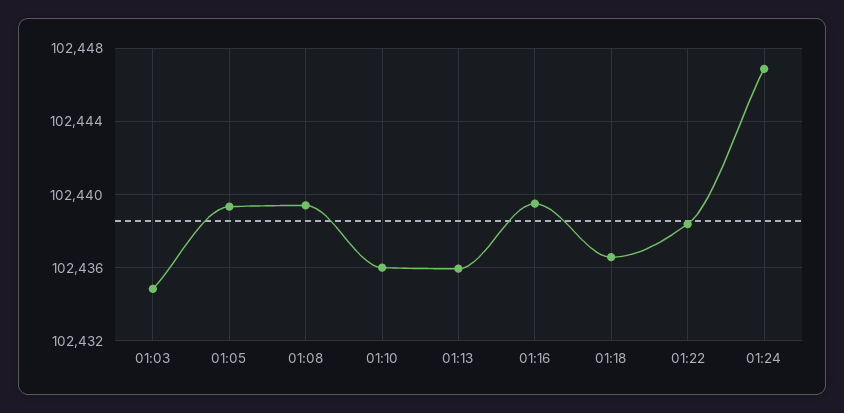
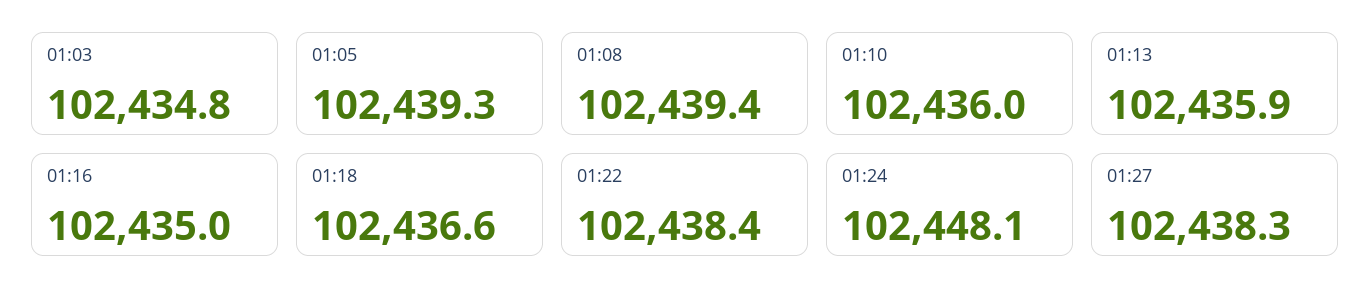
01:16: 102439.5 -> 102435
01:24: 102447 -> 102448.1
01:27: none -> 102438.3

